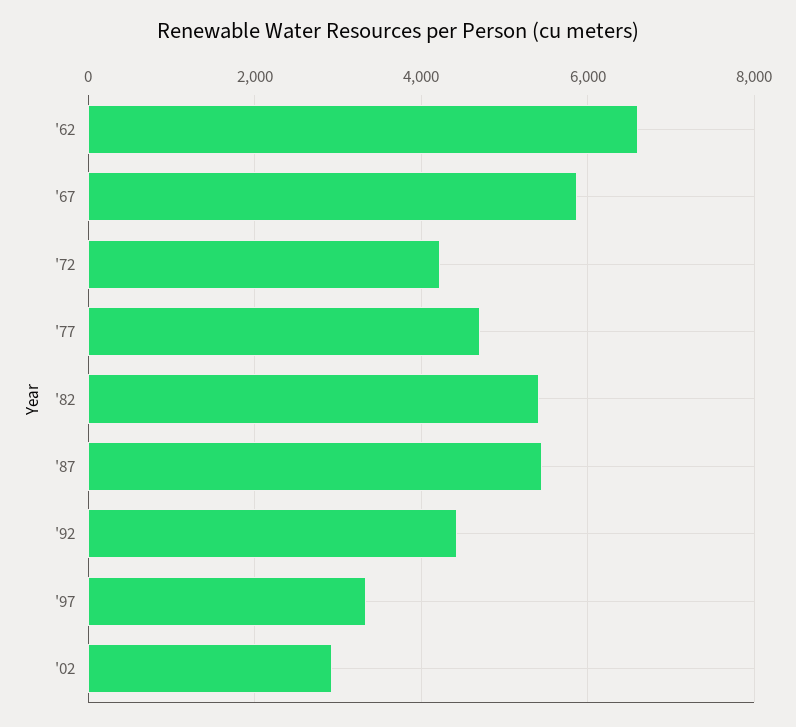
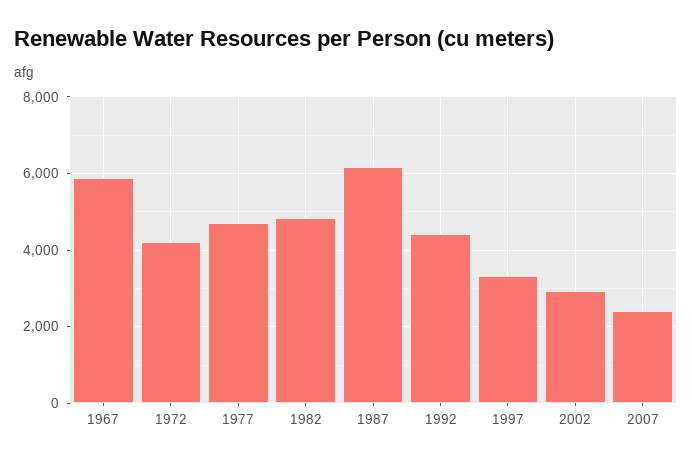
'62: 6600 -> none
'82: 5400 -> 4800
'87: 5400 -> 6200
2007: none -> 2400

